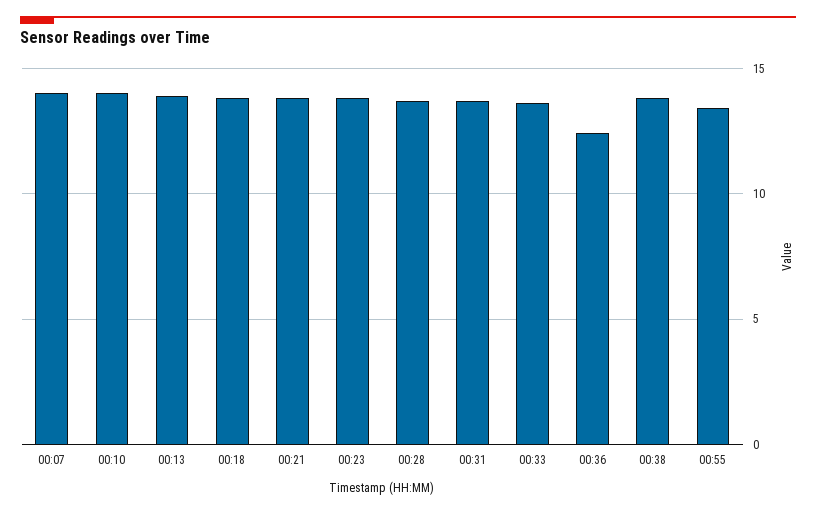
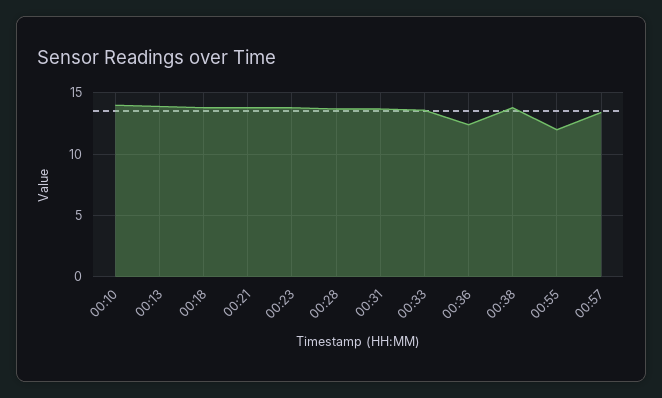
00:07: 14 -> none
00:55: 13.5 -> 12
00:57: none -> 13.5

